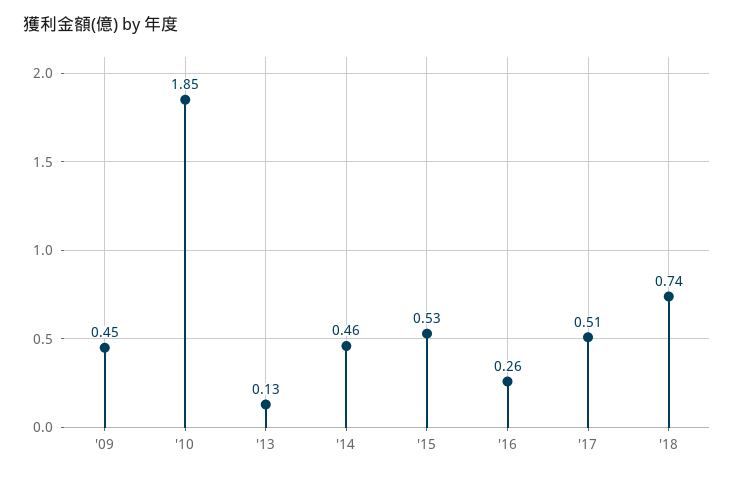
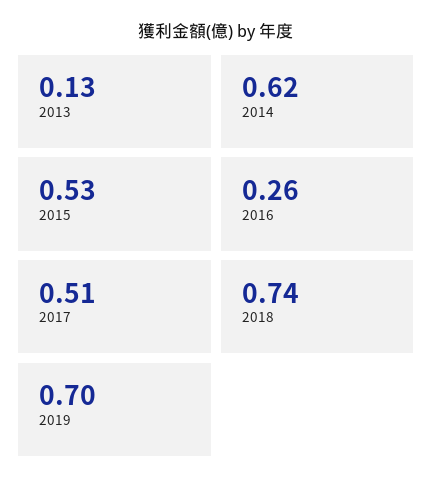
'09: 0.45 -> none
'10: 1.85 -> none
'14: 0.46 -> 0.62
2019: none -> 0.7

